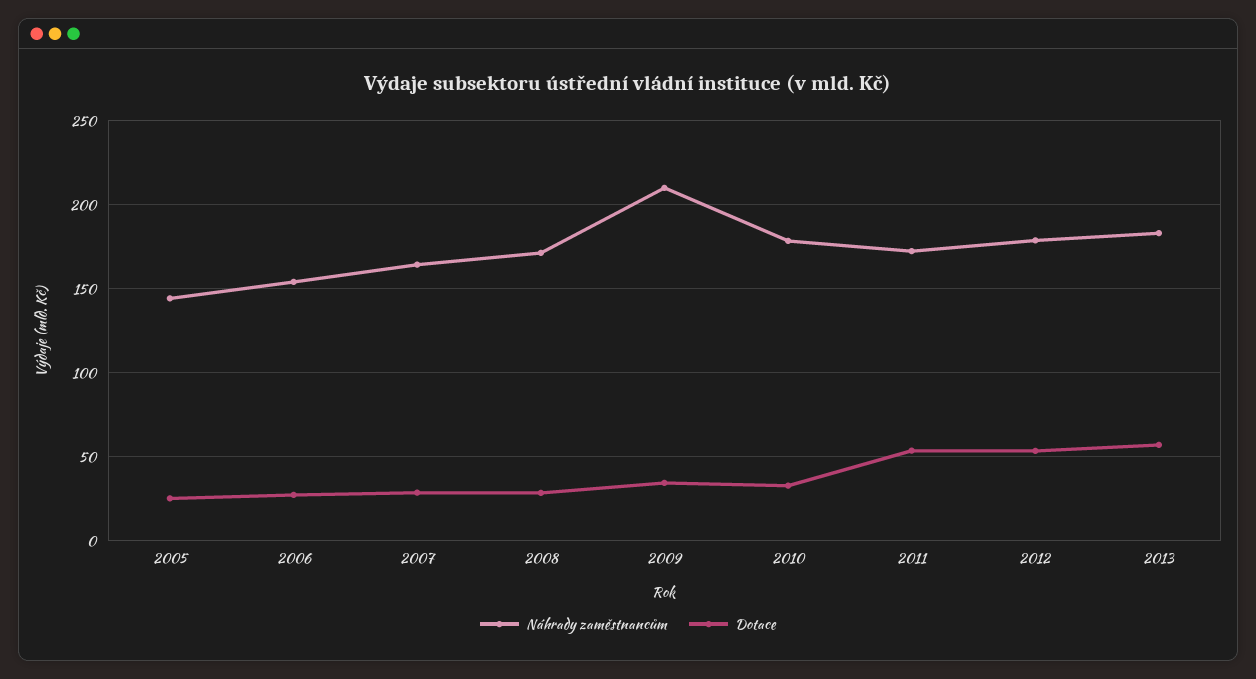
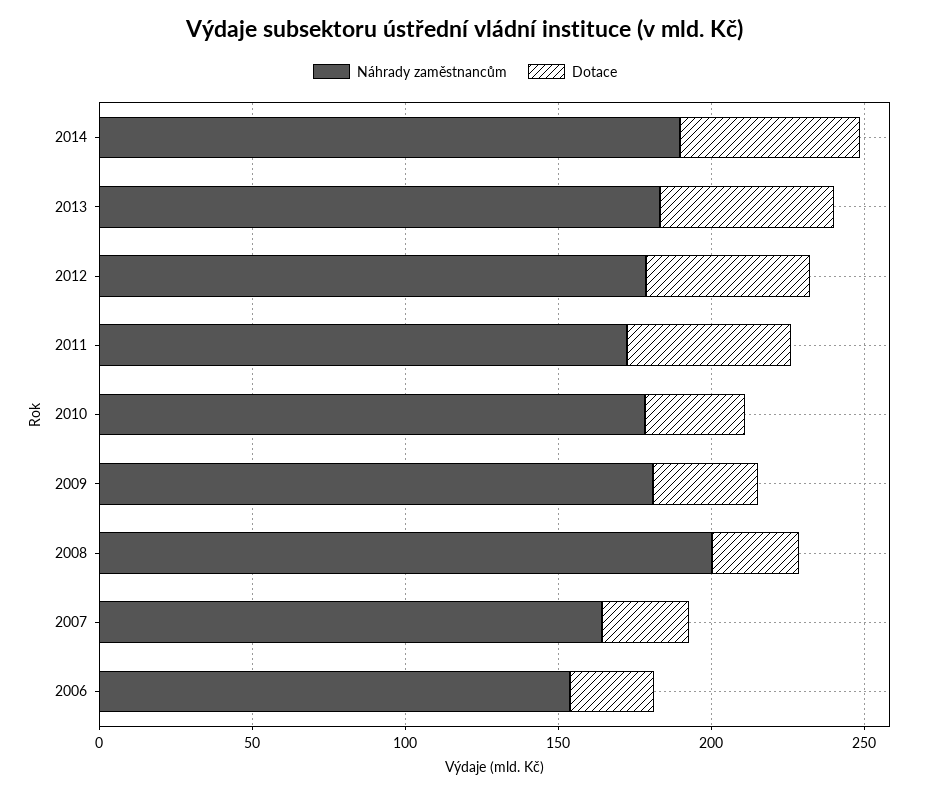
Náhrady zaměstnancům, 2005: 145 -> none
Dotace, 2005: 25 -> none
Náhrady zaměstnancům, 2008: 170 -> 200
Náhrady zaměstnancům, 2009: 210 -> 180
Náhrady zaměstnancům, 2014: none -> 190
Dotace, 2014: none -> 60

